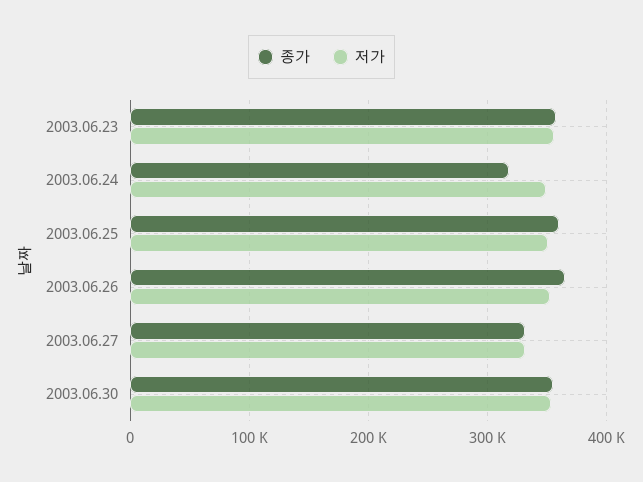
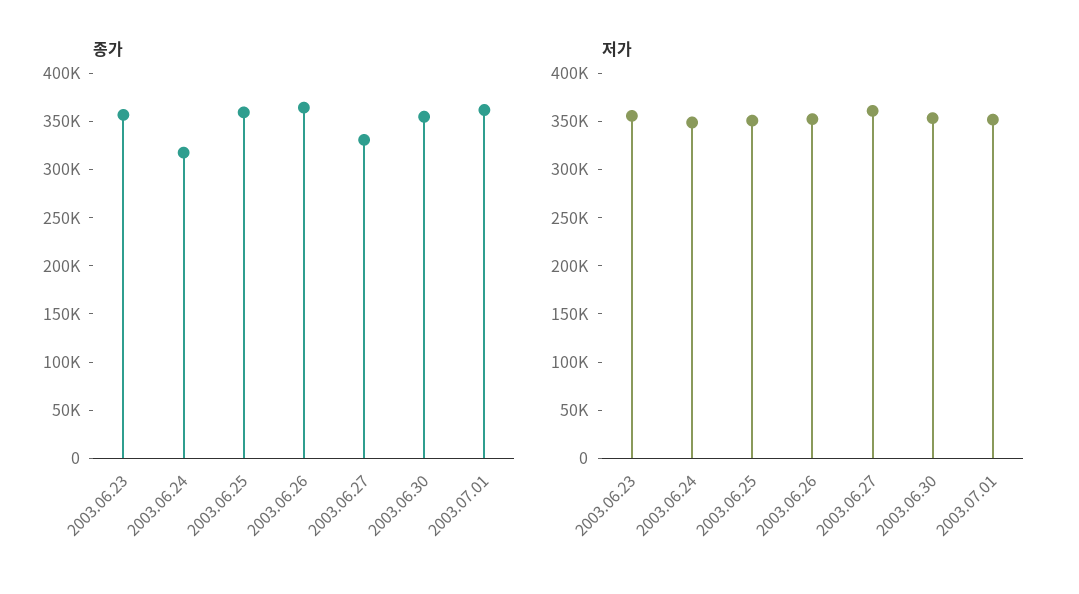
저가, 2003.06.27: 330000 -> 360000
종가, 2003.07.01: none -> 360000
저가, 2003.07.01: none -> 350000

